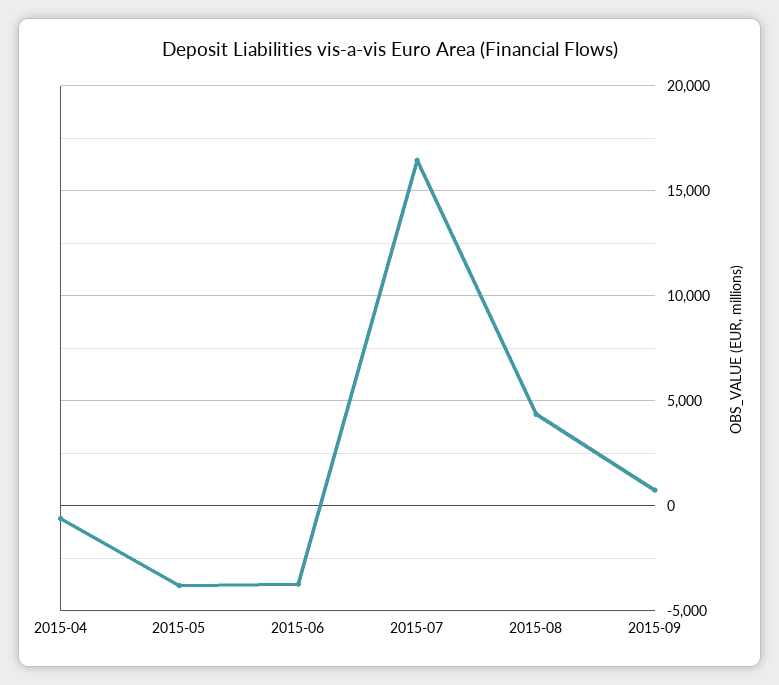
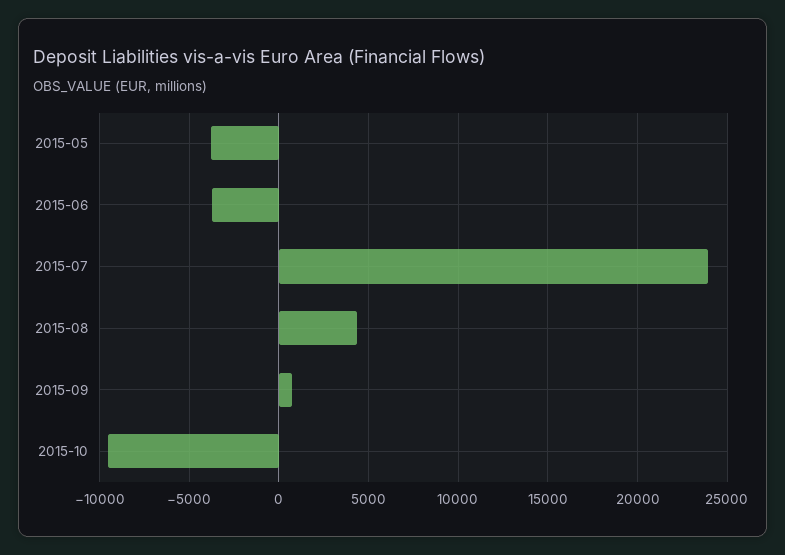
2015-04: -500 -> none
2015-07: 16500 -> 24000
2015-10: none -> -9500

